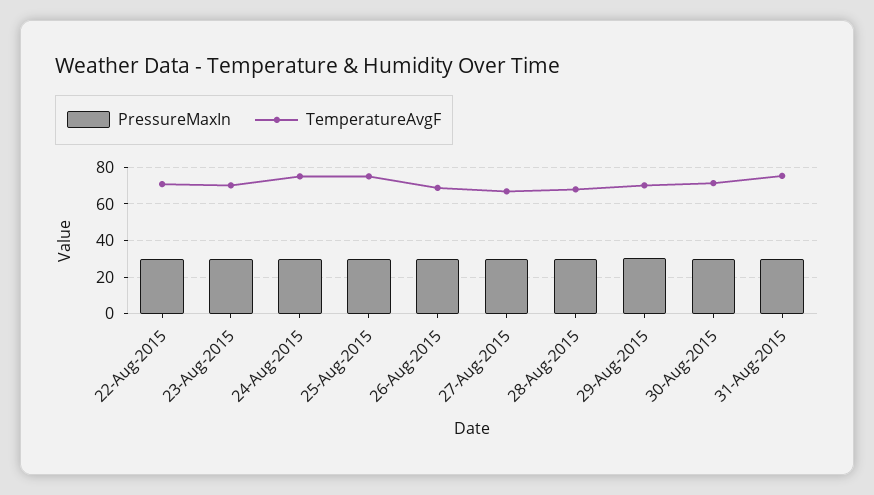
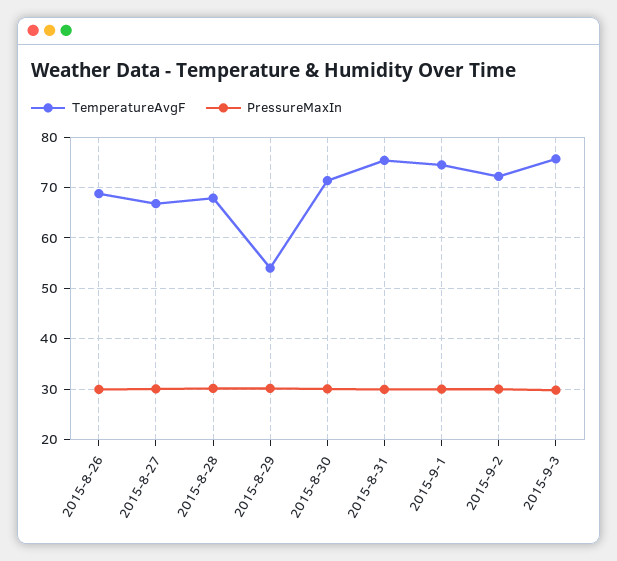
PressureMaxIn, 22-Aug-2015: 30 -> none
TemperatureAvgF, 22-Aug-2015: 70 -> none
PressureMaxIn, 23-Aug-2015: 30 -> none
TemperatureAvgF, 23-Aug-2015: 70 -> none
PressureMaxIn, 24-Aug-2015: 30 -> none
TemperatureAvgF, 24-Aug-2015: 75 -> none
PressureMaxIn, 25-Aug-2015: 30 -> none
TemperatureAvgF, 25-Aug-2015: 75 -> none
TemperatureAvgF, 29-Aug-2015: 70 -> 54
TemperatureAvgF, 2015-9-1: none -> 74
PressureMaxIn, 2015-9-1: none -> 30
TemperatureAvgF, 2015-9-2: none -> 72
PressureMaxIn, 2015-9-2: none -> 30
TemperatureAvgF, 2015-9-3: none -> 76
PressureMaxIn, 2015-9-3: none -> 30

